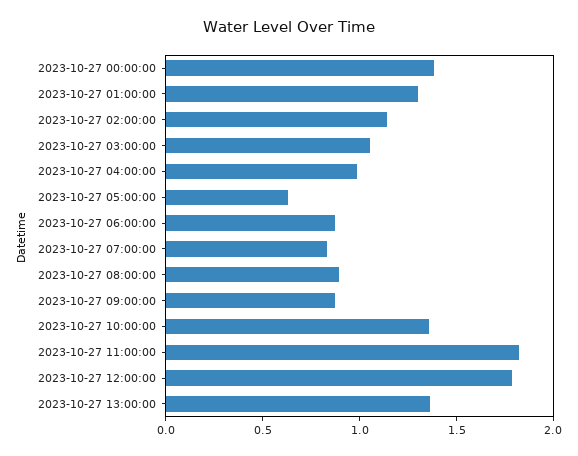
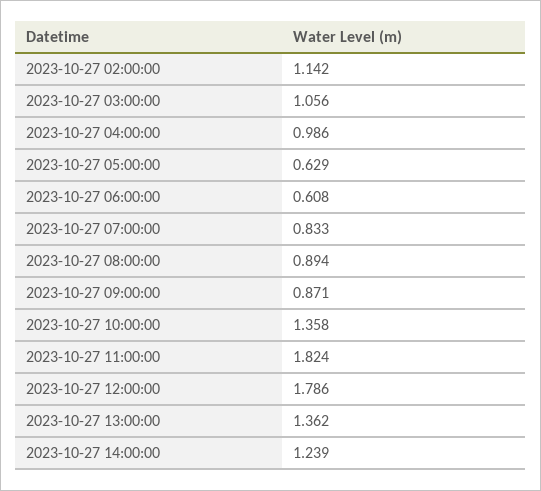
2023-10-27 00:00:00: 1.4 -> none
2023-10-27 01:00:00: 1.3 -> none
2023-10-27 06:00:00: 0.9 -> 0.608
2023-10-27 14:00:00: none -> 1.239

